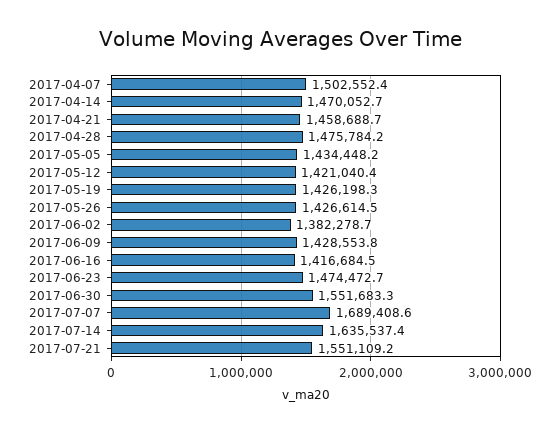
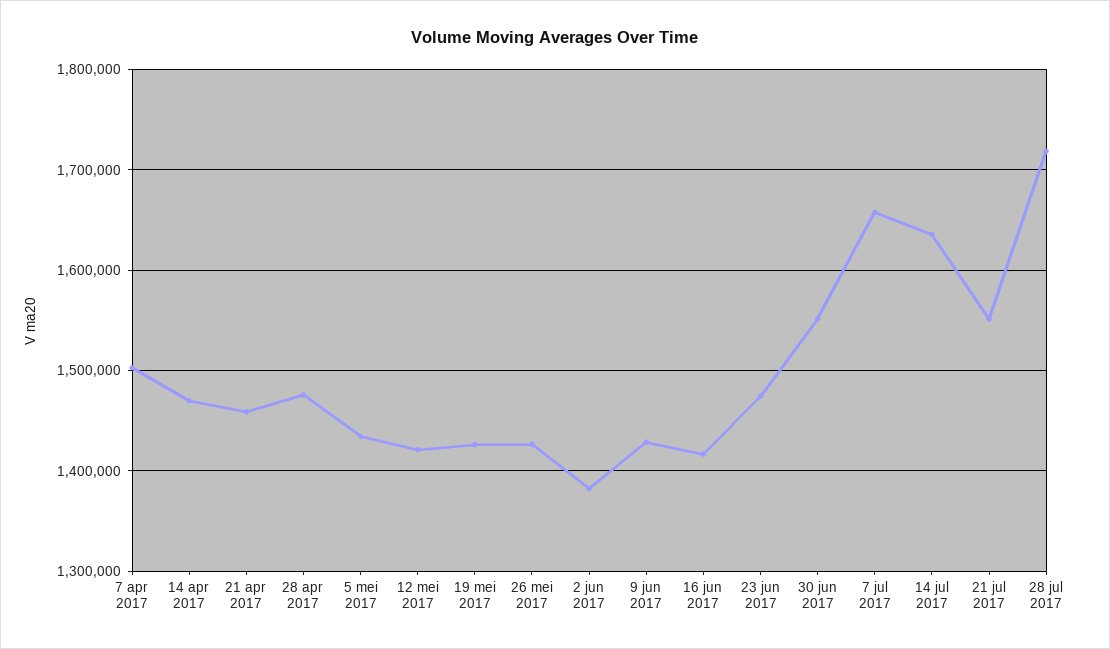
2017-07-07: 1689408.6 -> 1660000
28 jul 2017: none -> 1720000

